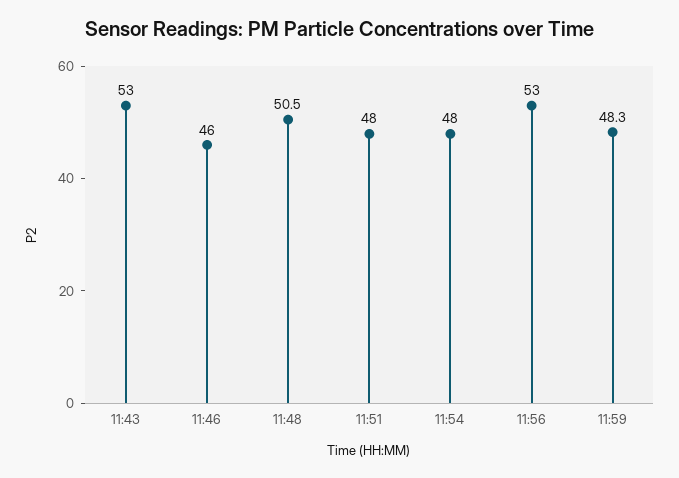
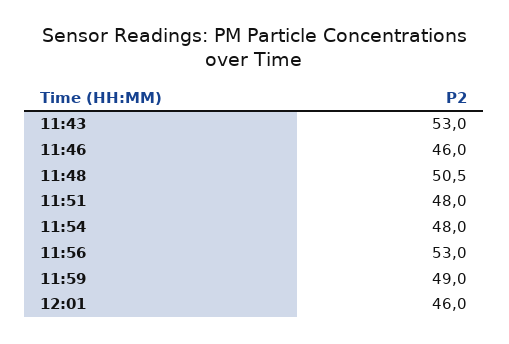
11:59: 48.3 -> 49
12:01: none -> 46

